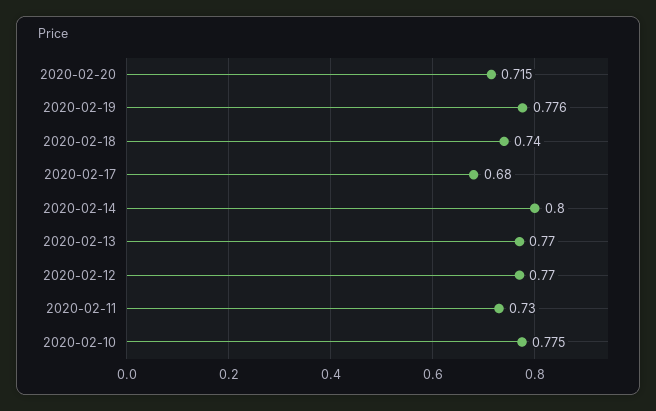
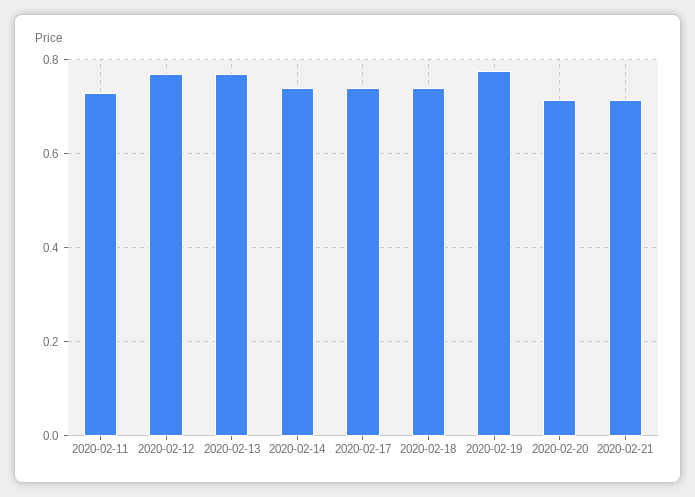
2020-02-17: 0.68 -> 0.74
2020-02-14: 0.8 -> 0.74
2020-02-10: 0.775 -> none
2020-02-21: none -> 0.72

